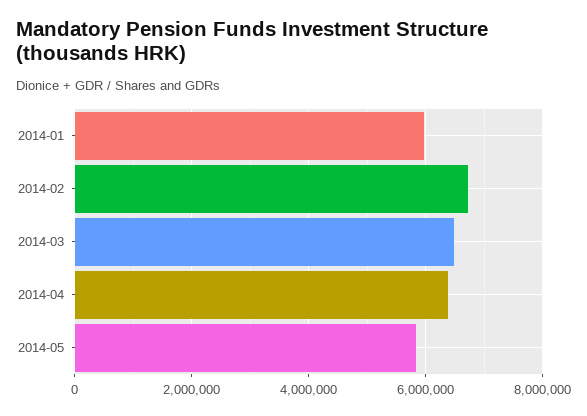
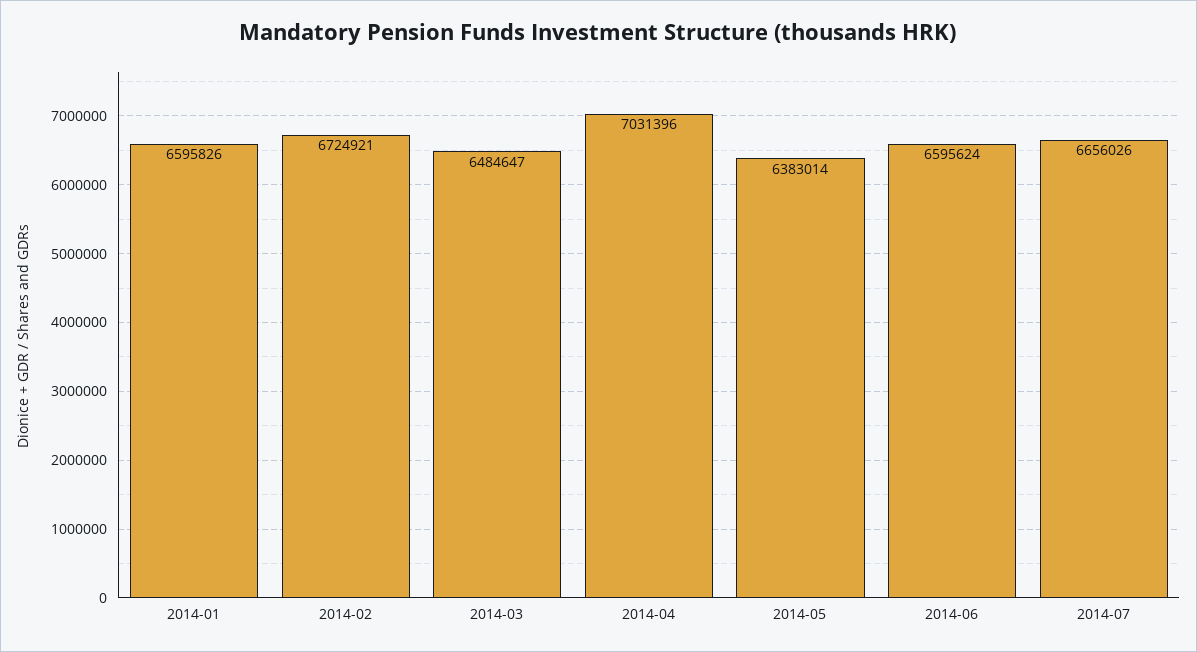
2014-01: 6000000 -> 6595826
2014-04: 6400000 -> 7031396
2014-05: 5800000 -> 6383014
2014-06: none -> 6595624
2014-07: none -> 6656026

